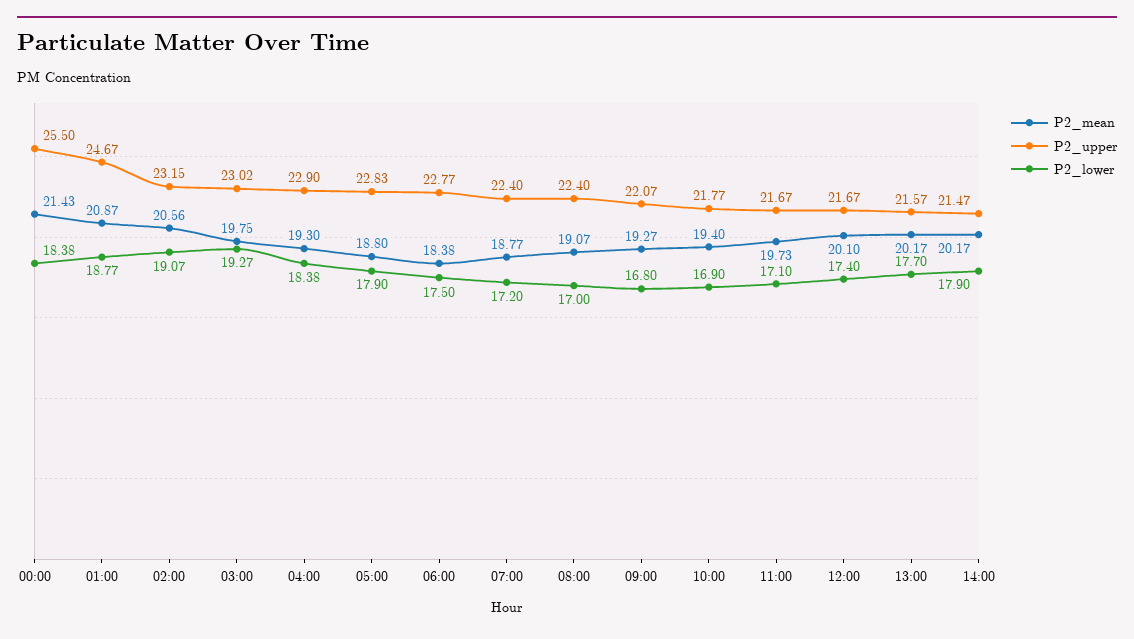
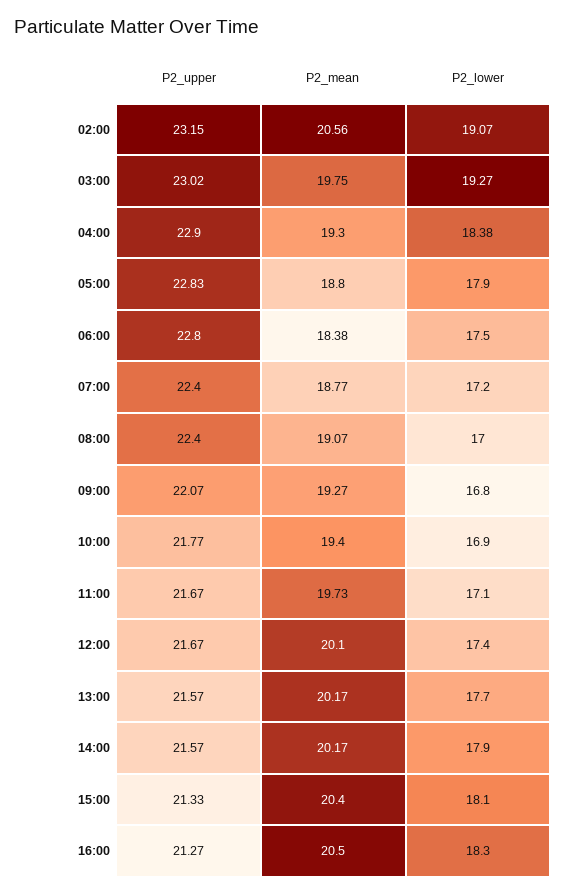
P2_mean, 00:00: 21.43 -> none
P2_upper, 00:00: 25.5 -> none
P2_lower, 00:00: 18.38 -> none
P2_mean, 01:00: 20.87 -> none
P2_upper, 01:00: 24.67 -> none
P2_lower, 01:00: 18.77 -> none
P2_upper, 06:00: 22.77 -> 22.8
P2_upper, 14:00: 21.47 -> 21.57
P2_upper, 15:00: none -> 21.33
P2_mean, 15:00: none -> 20.4
P2_lower, 15:00: none -> 18.1
P2_upper, 16:00: none -> 21.27
P2_mean, 16:00: none -> 20.5
P2_lower, 16:00: none -> 18.3

